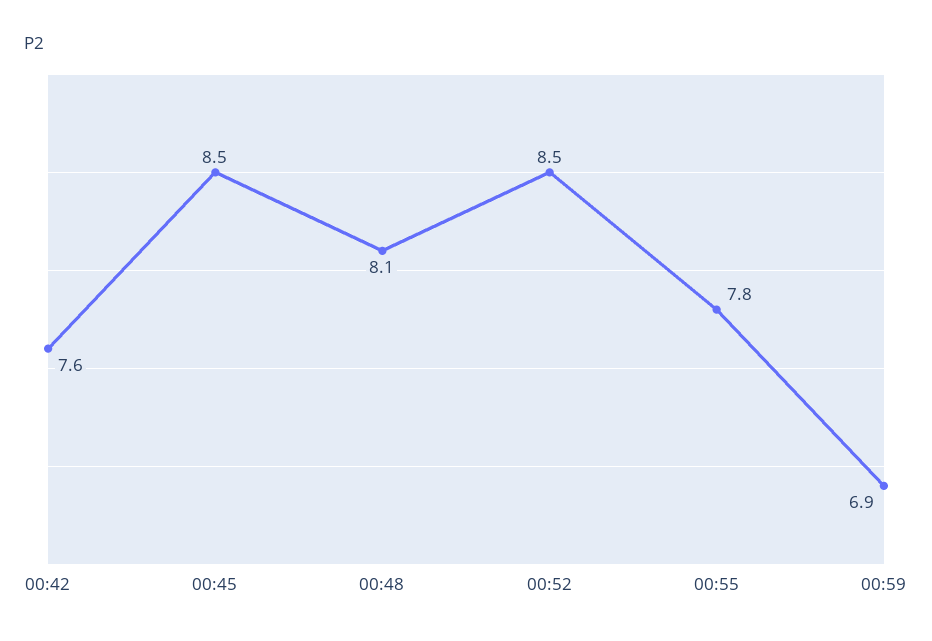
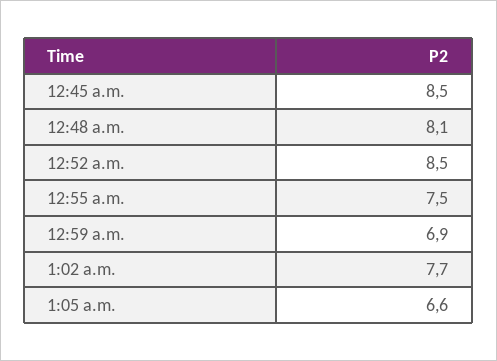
00:42: 7.6 -> none
00:55: 7.8 -> 7.5
1:02 a.m.: none -> 7.7
1:05 a.m.: none -> 6.6

